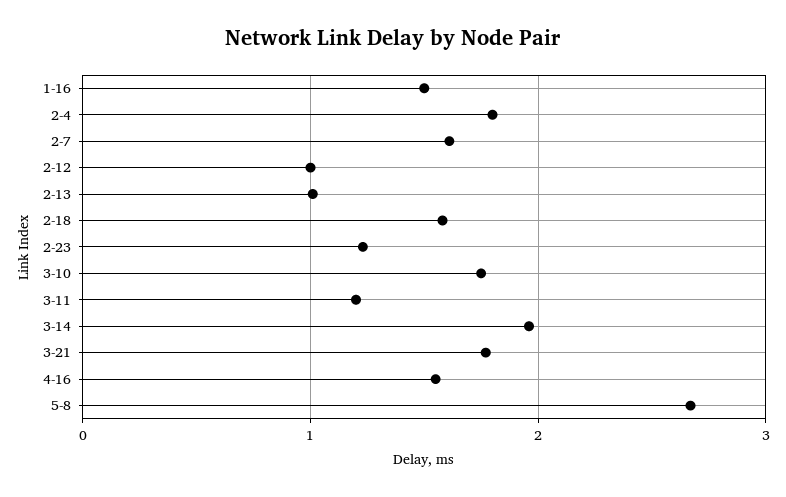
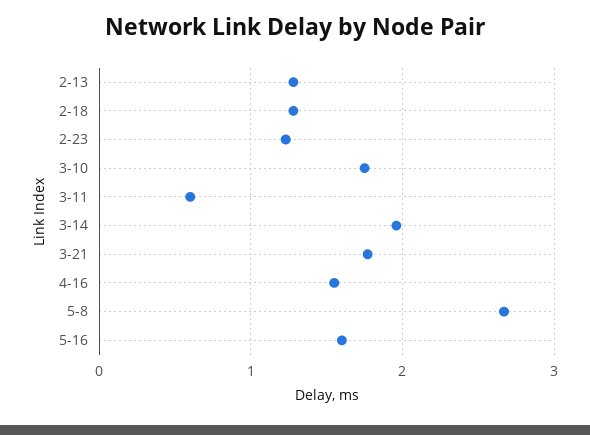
1-16: 1.5 -> none
2-4: 1.8 -> none
2-7: 1.6 -> none
2-12: 1 -> none
2-13: 1 -> 1.3
2-18: 1.6 -> 1.3
3-11: 1.2 -> 0.6
5-16: none -> 1.6

